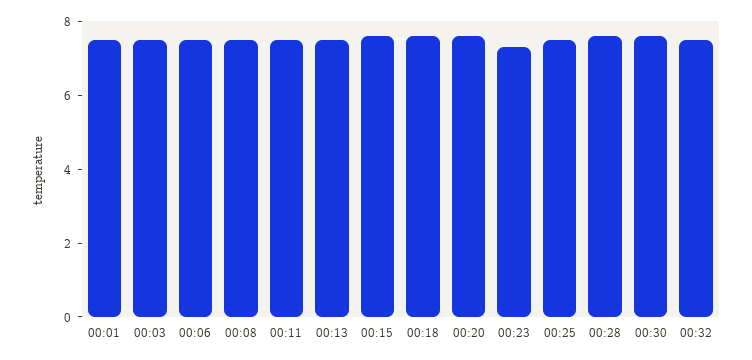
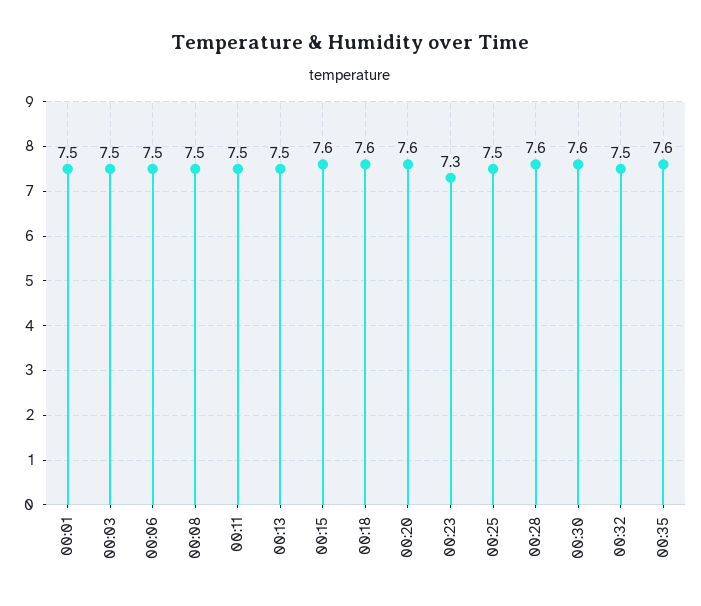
00:35: none -> 7.6

